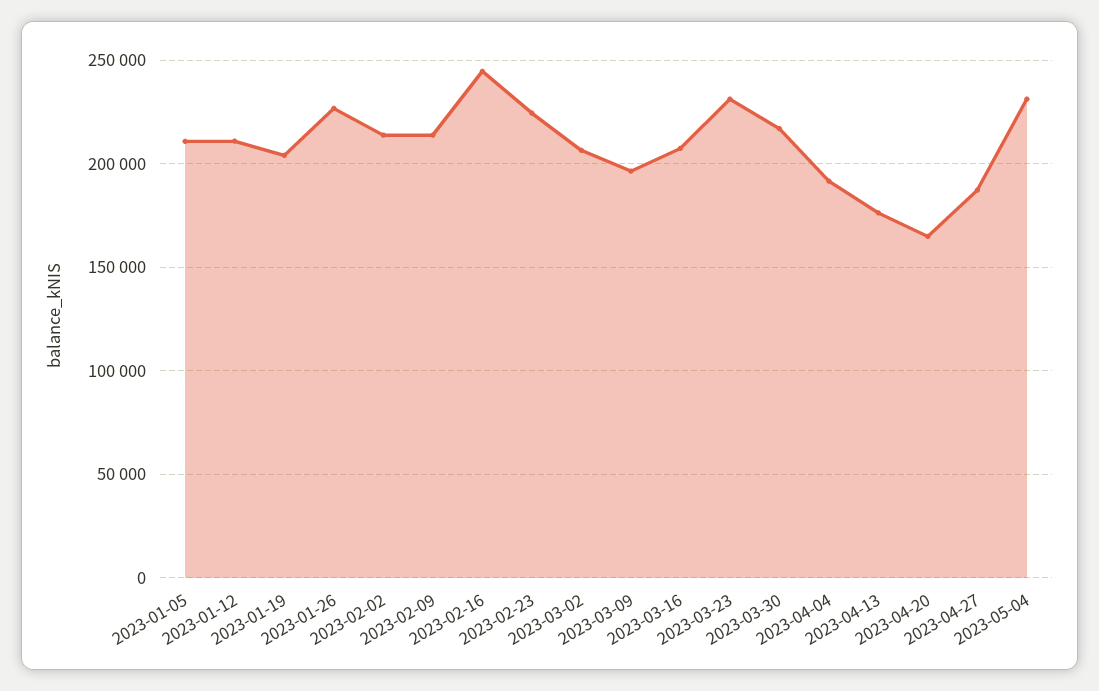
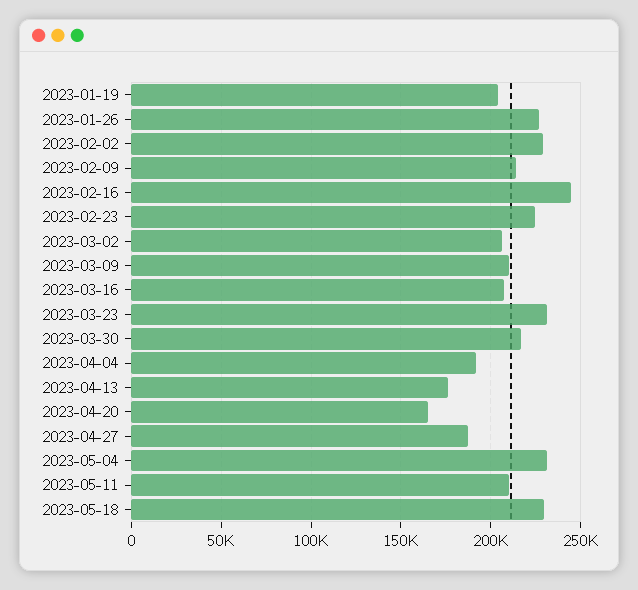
2023-01-05: 210000 -> none
2023-01-12: 210000 -> none
2023-02-02: 215000 -> 230000
2023-03-09: 195000 -> 210000
2023-05-11: none -> 210000
2023-05-18: none -> 230000

